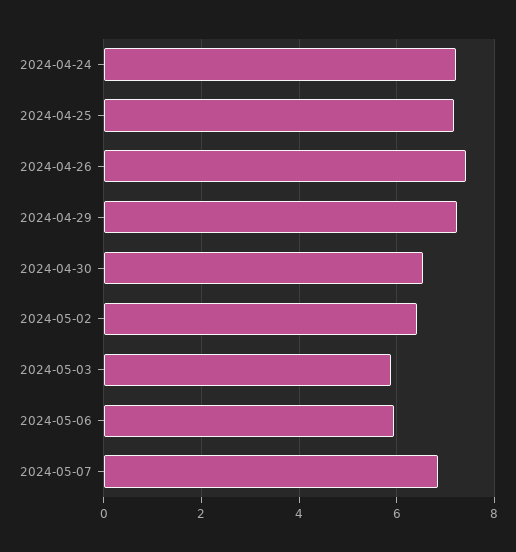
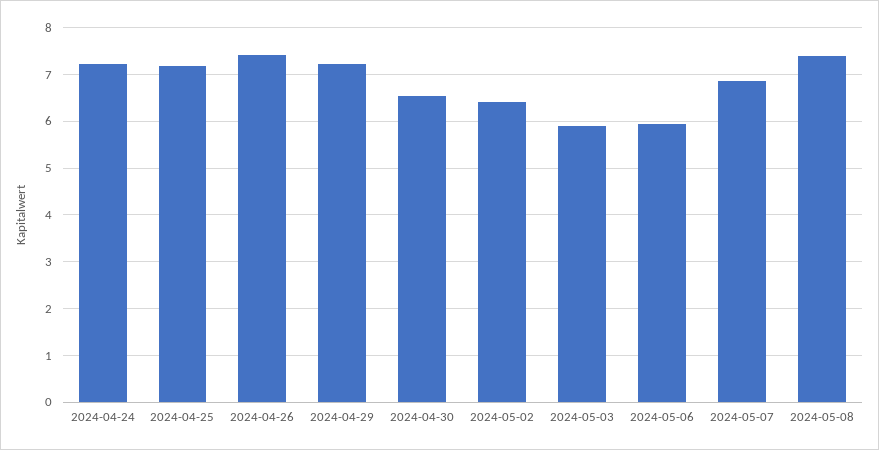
2024-05-08: none -> 7.4

